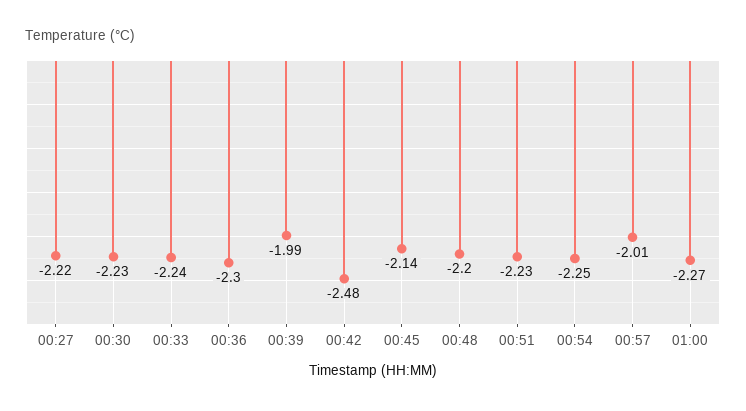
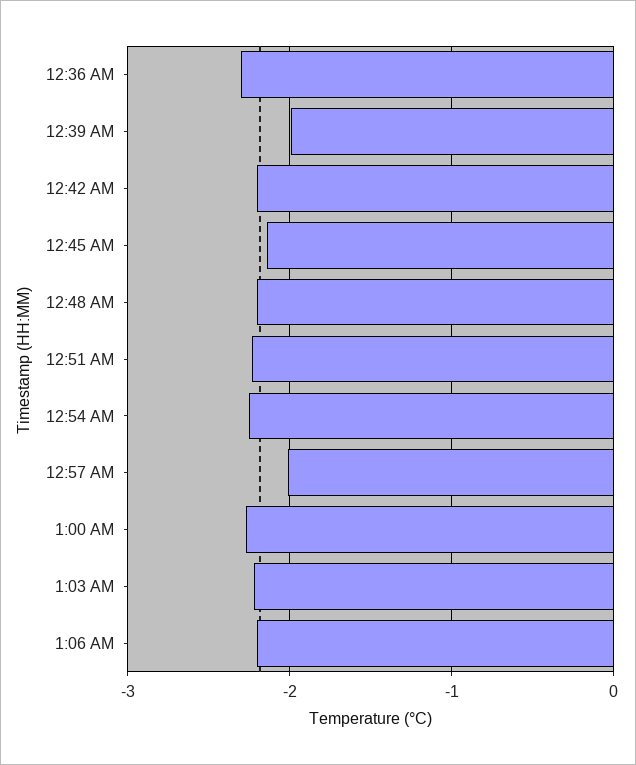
00:27: -2.22 -> none
00:30: -2.23 -> none
00:33: -2.24 -> none
00:42: -2.48 -> -2.2
1:03 AM: none -> -2.2
1:06 AM: none -> -2.2

